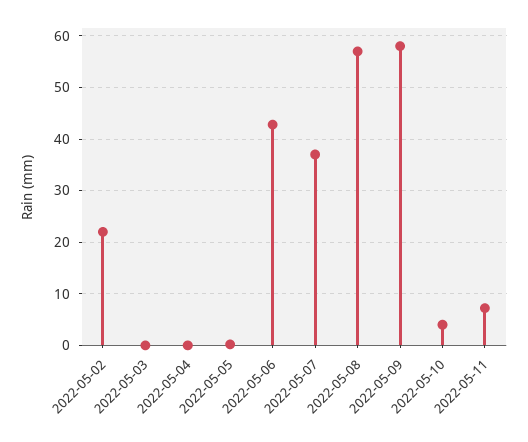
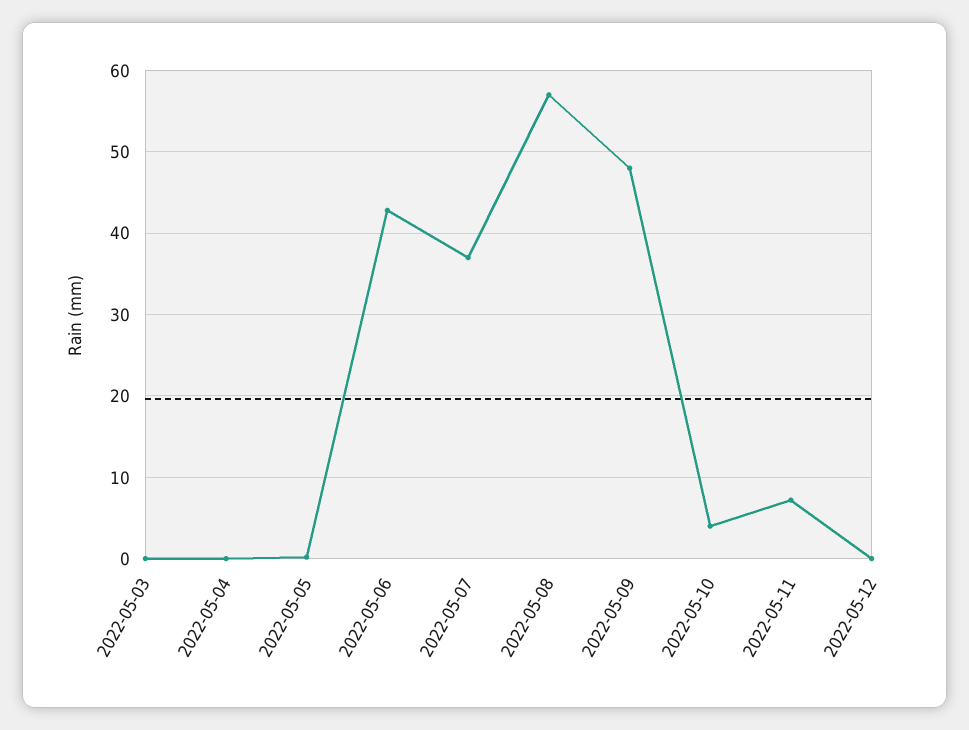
2022-05-02: 22 -> none
2022-05-09: 58 -> 48
2022-05-12: none -> 0

